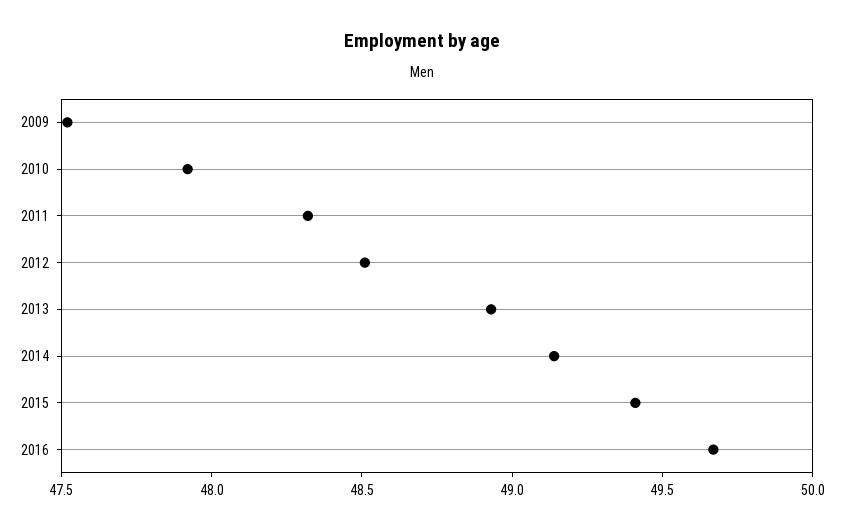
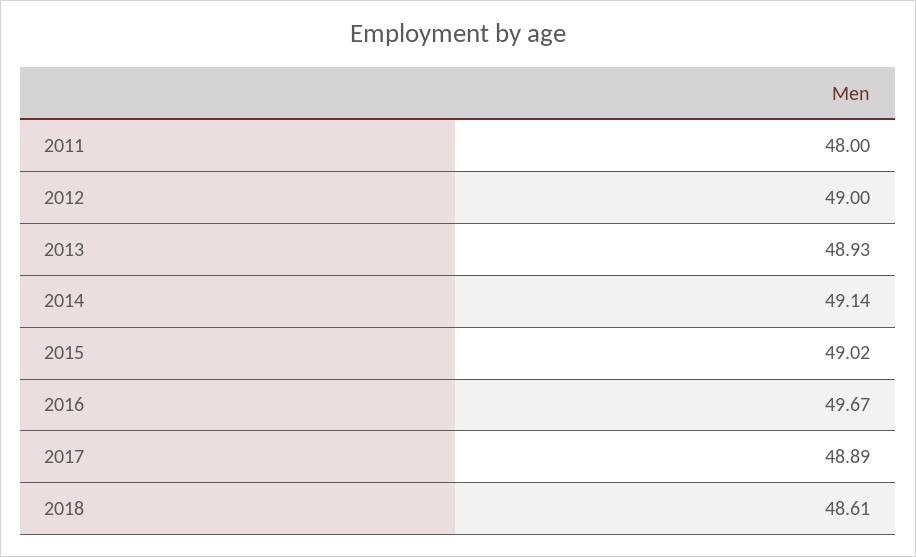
2009: 47.5 -> none
2010: 47.9 -> none
2011: 48.3 -> 48
2012: 48.5 -> 49
2015: 49.4 -> 49.02
2017: none -> 48.89
2018: none -> 48.61

